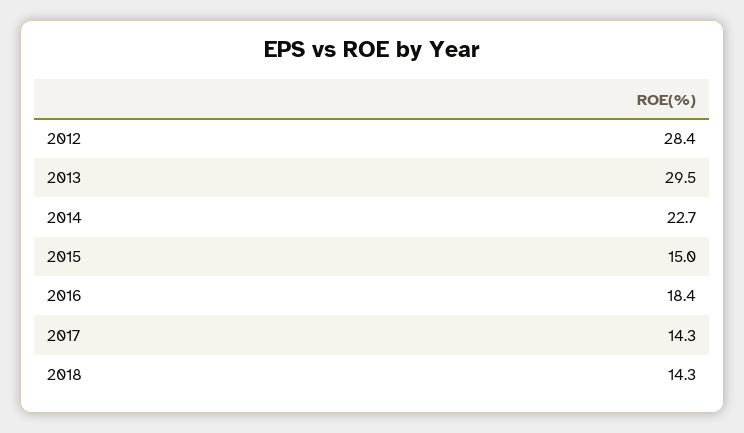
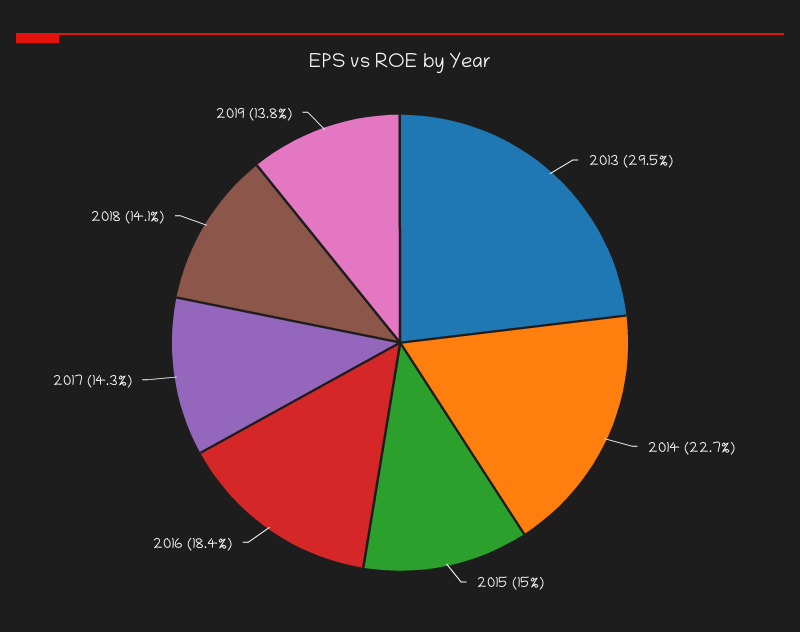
2012: 28.4 -> none
2018: 14.3 -> 14.1
2019: none -> 13.8

